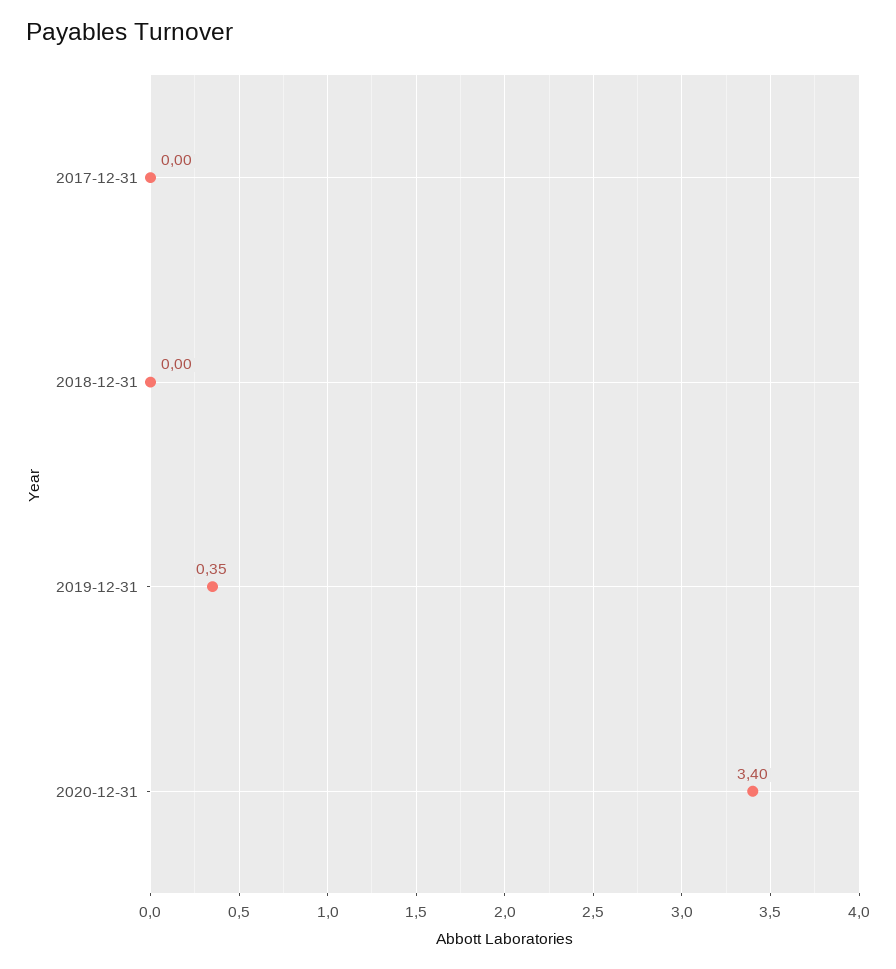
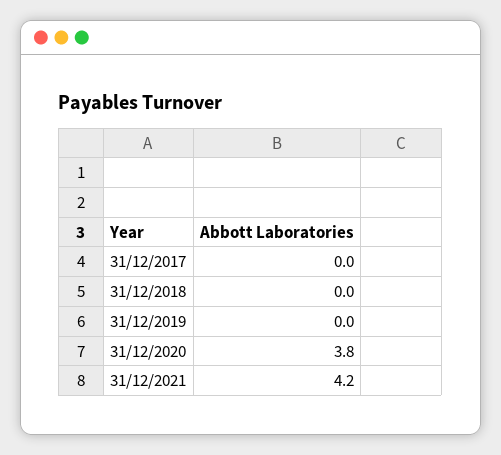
2019-12-31: 0.35 -> 0
2020-12-31: 3.4 -> 3.8
31/12/2021: none -> 4.2

